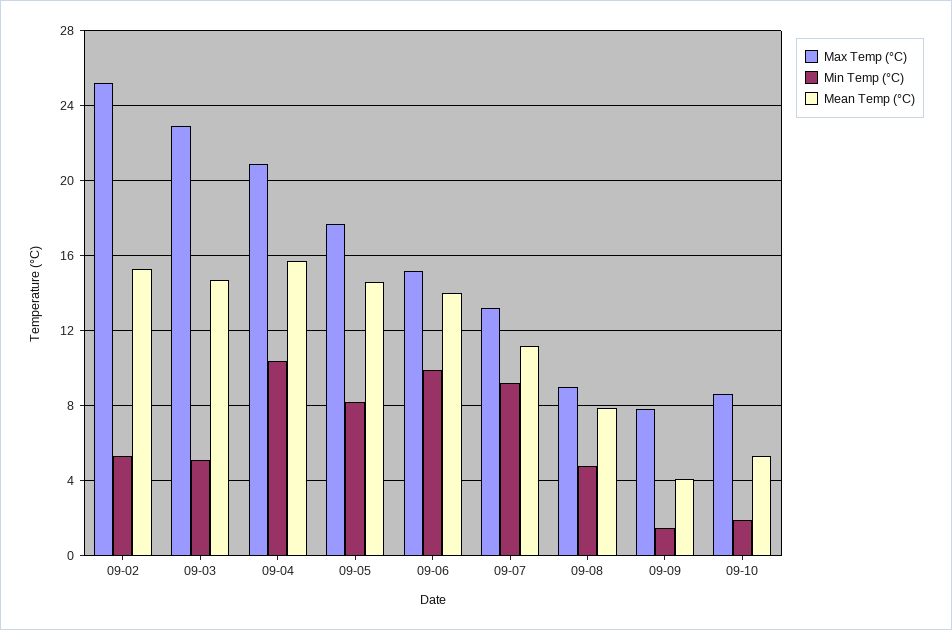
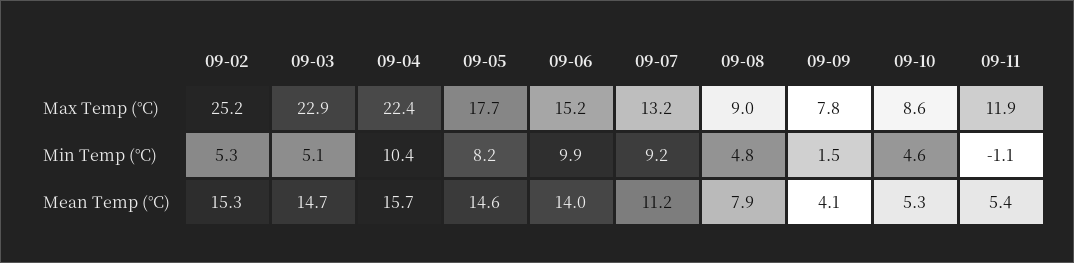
Max Temp (°C), 09-04: 21 -> 22.4
Min Temp (°C), 09-10: 2 -> 4.6
Max Temp (°C), 09-11: none -> 11.9
Min Temp (°C), 09-11: none -> -1.1
Mean Temp (°C), 09-11: none -> 5.4

